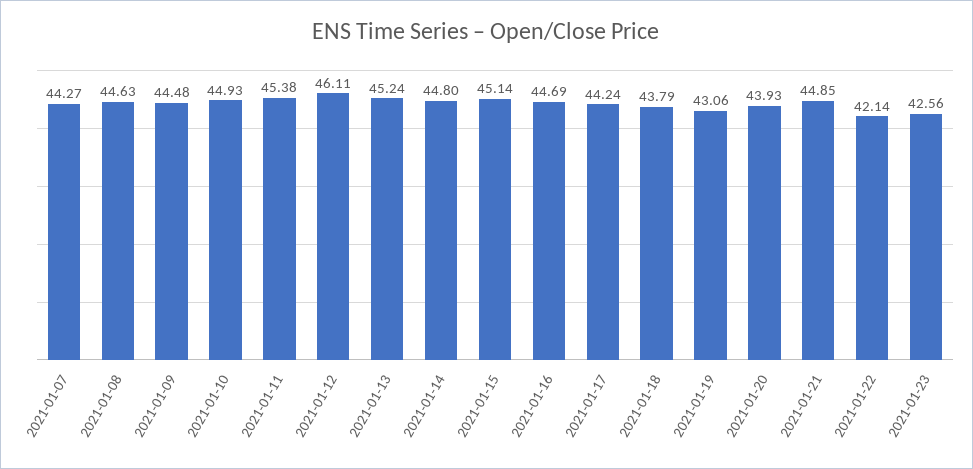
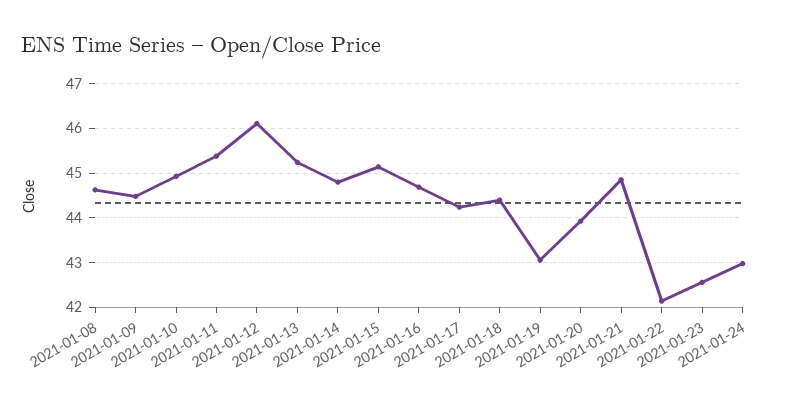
2021-01-07: 44.27 -> none
2021-01-18: 43.79 -> 44.4
2021-01-24: none -> 43

